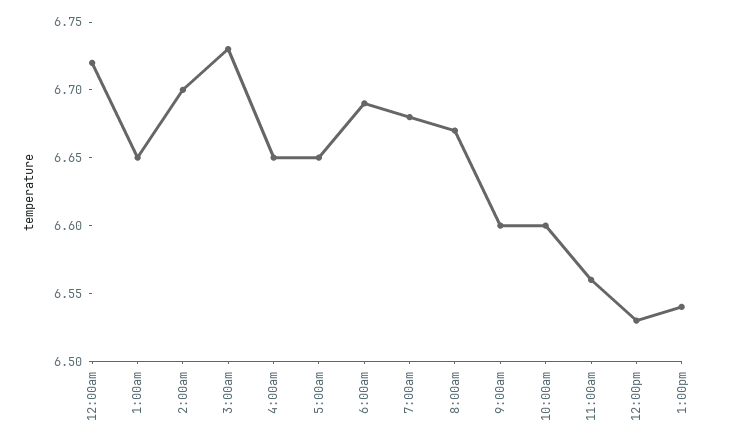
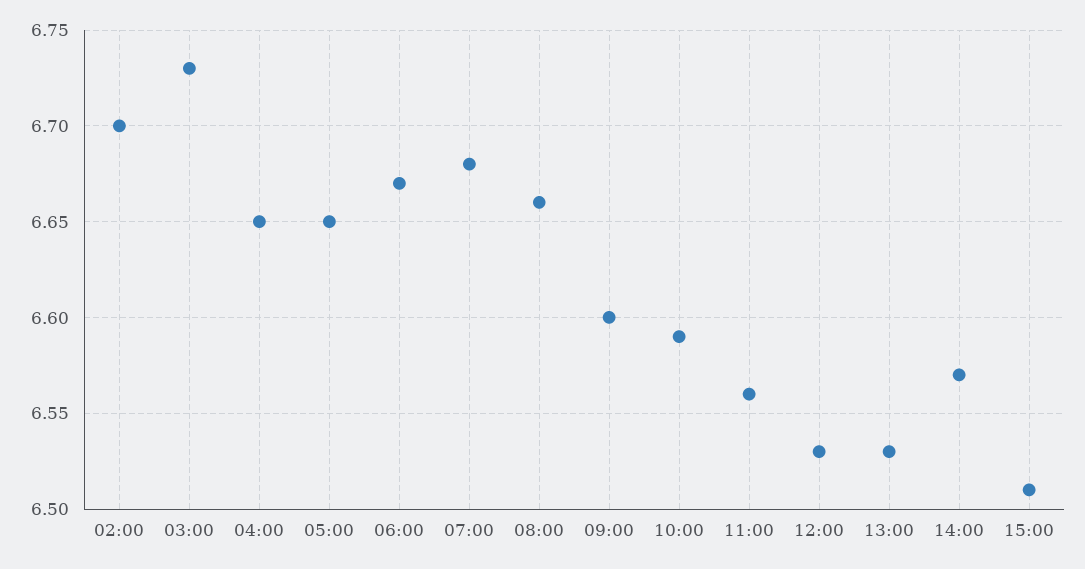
12:00am: 6.72 -> none
1:00am: 6.65 -> none
6:00am: 6.69 -> 6.67
8:00am: 6.67 -> 6.66
10:00am: 6.6 -> 6.59
1:00pm: 6.54 -> 6.53
14:00: none -> 6.57
15:00: none -> 6.51

